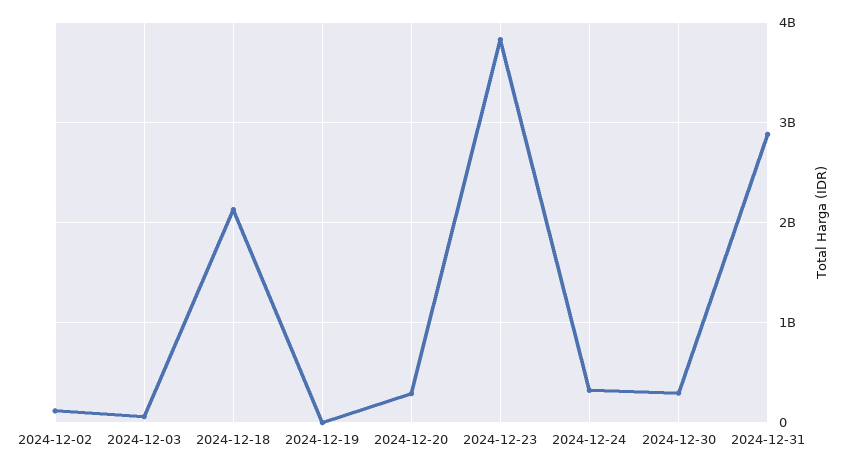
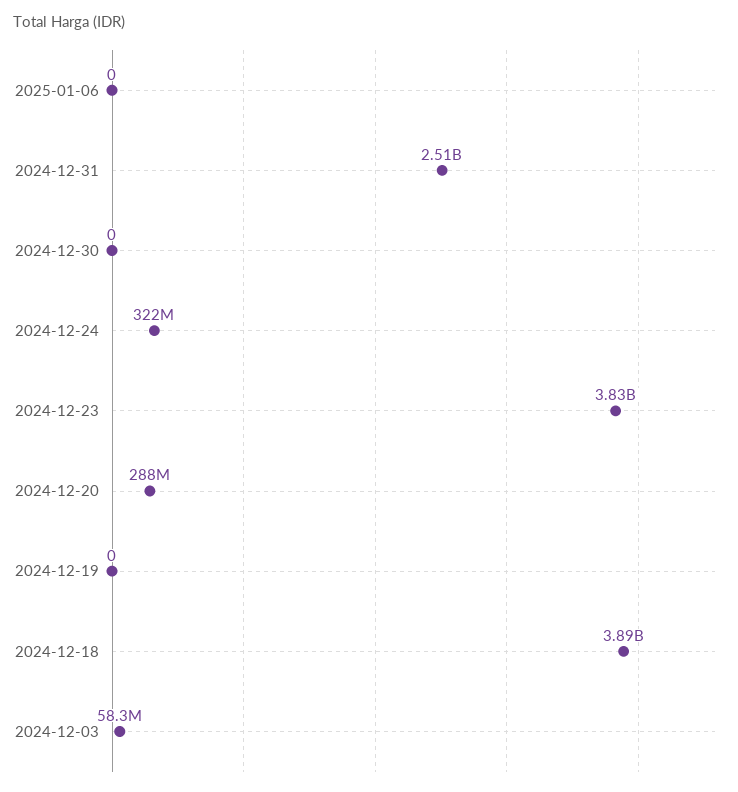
2024-12-02: 100000000 -> none
2024-12-18: 2100000000 -> 3890000000
2024-12-30: 300000000 -> 0
2024-12-31: 2900000000 -> 2510000000
2025-01-06: none -> 0

